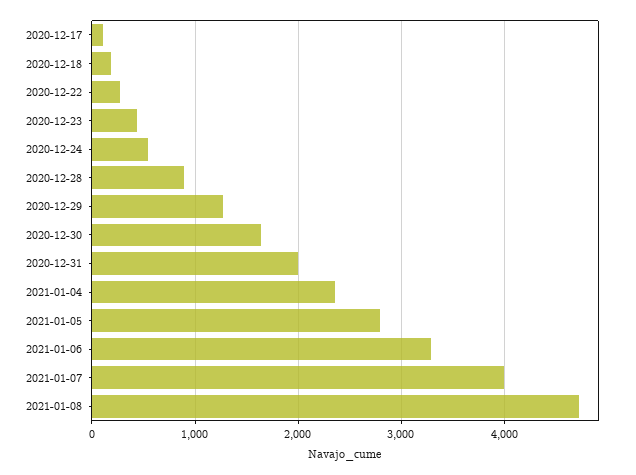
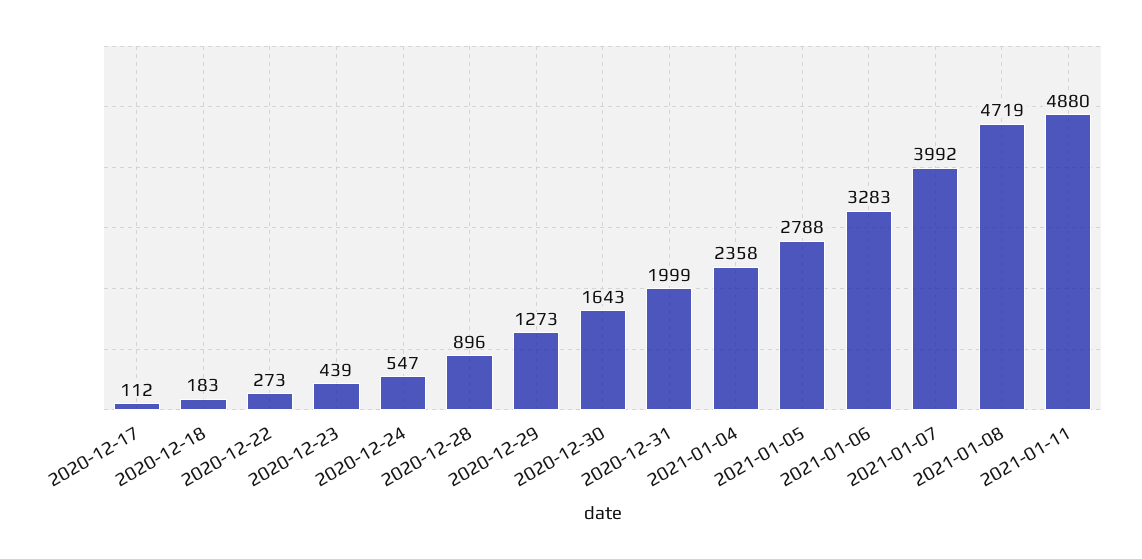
2021-01-11: none -> 4880

